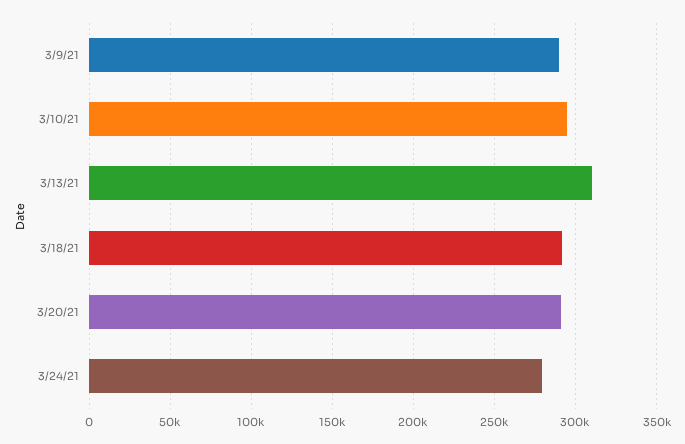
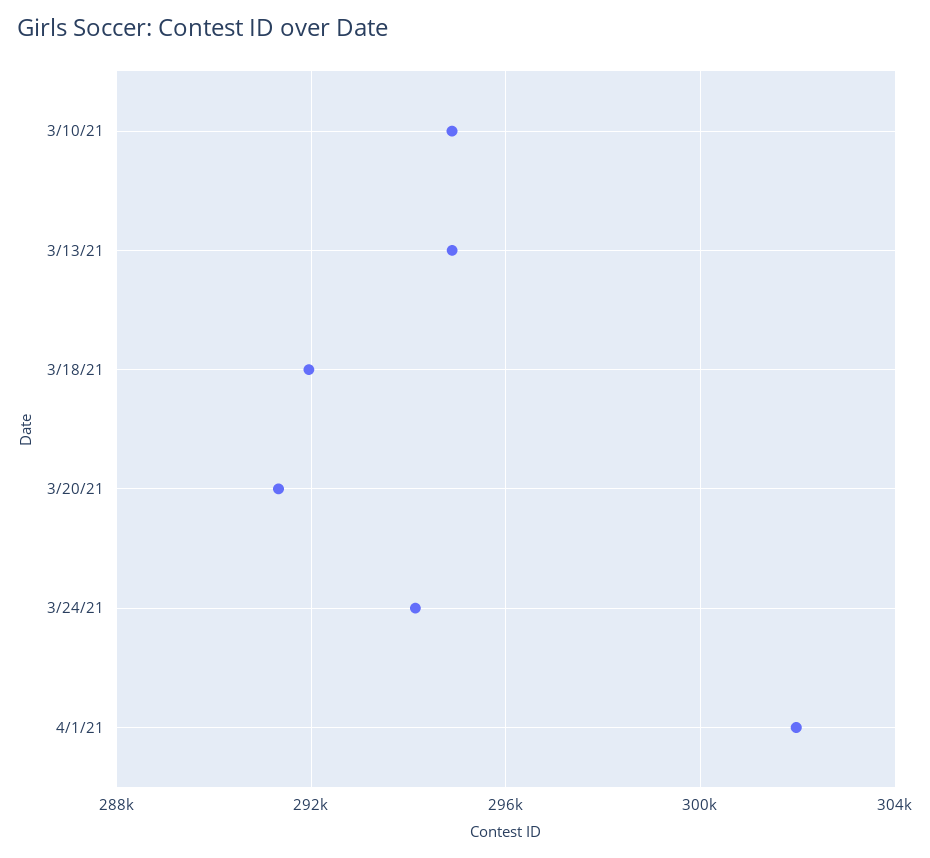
3/9/21: 290000 -> none
3/13/21: 310000 -> 295000
3/24/21: 280000 -> 294000
4/1/21: none -> 302000

